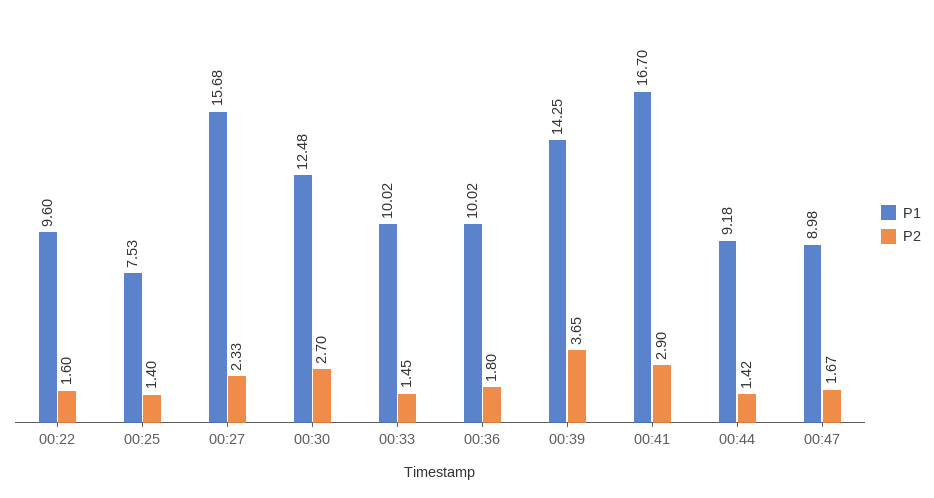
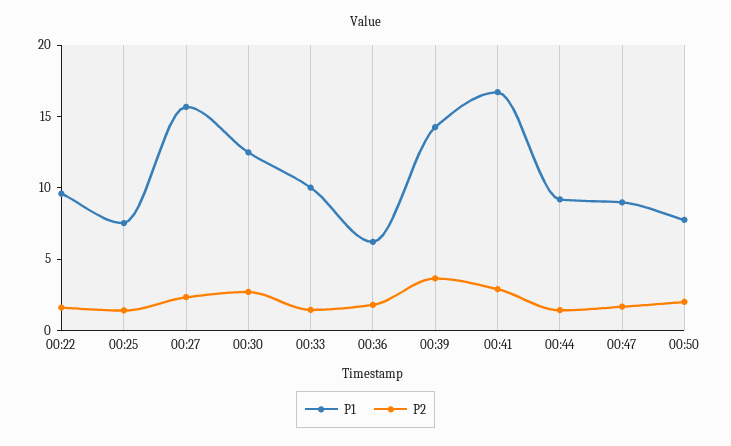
P1, 00:36: 10.02 -> 6
P1, 00:50: none -> 8
P2, 00:50: none -> 2

